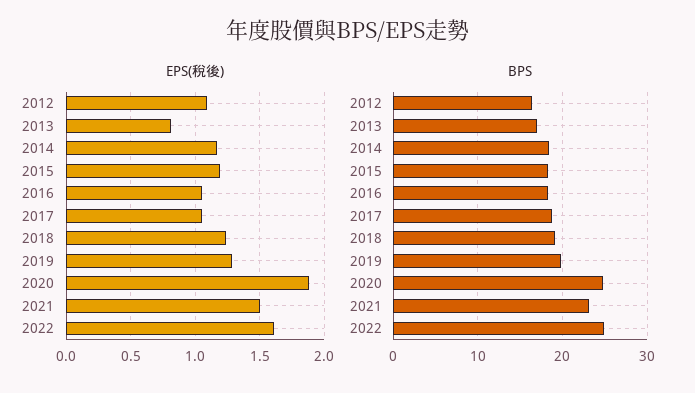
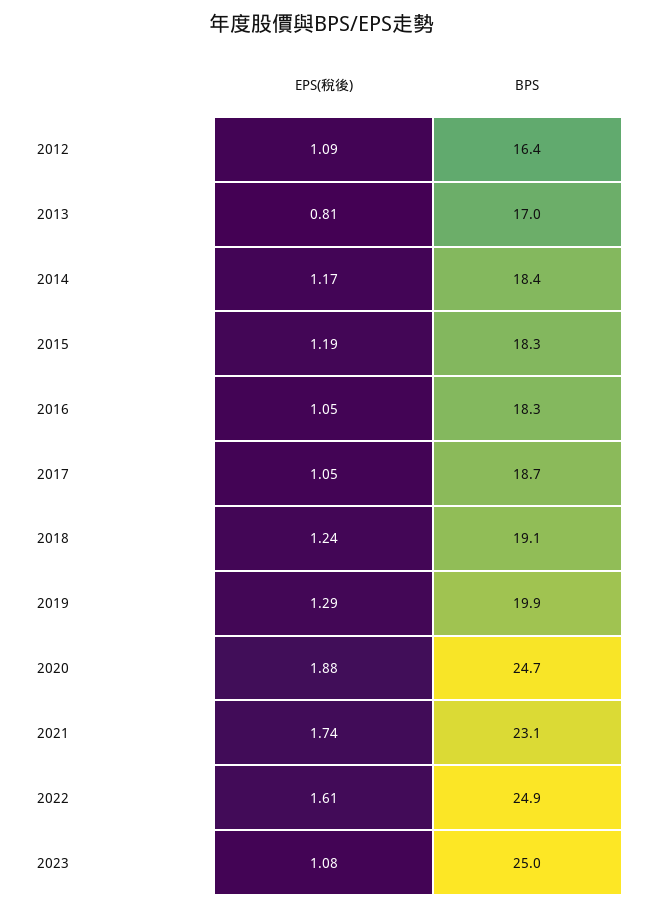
EPS(稅後), 2021: 1.5 -> 1.74
EPS(稅後), 2023: none -> 1.08
BPS, 2023: none -> 25

